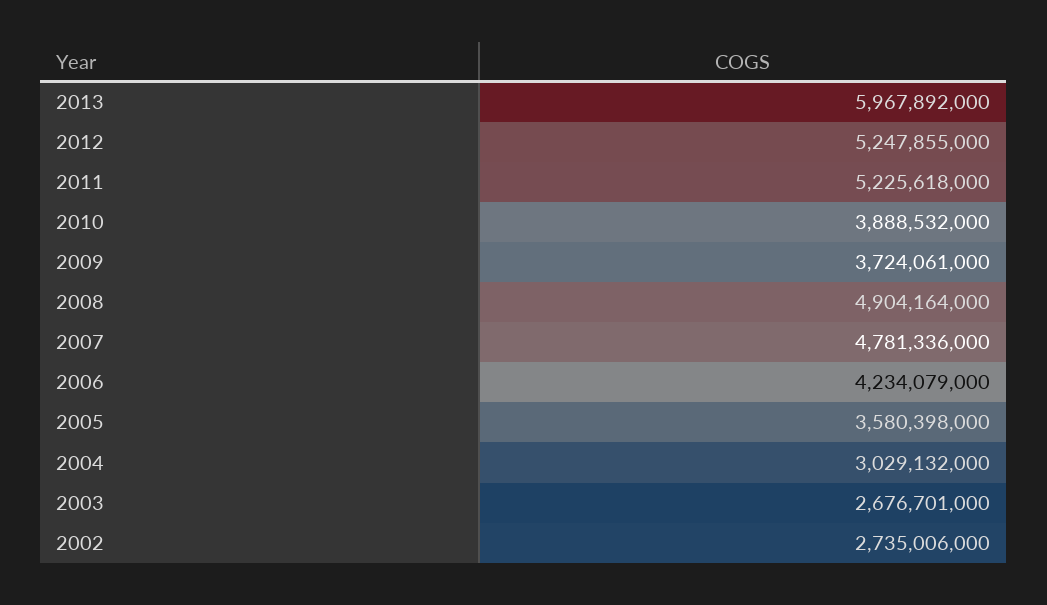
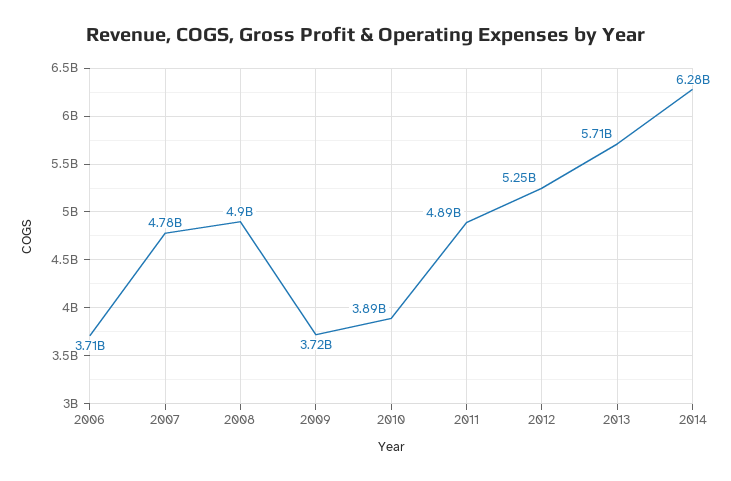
2013: 5967892000 -> 5710000000
2011: 5225618000 -> 4890000000
2006: 4234079000 -> 3710000000
2005: 3580398000 -> none
2004: 3029132000 -> none
2003: 2676701000 -> none
2002: 2735006000 -> none
2014: none -> 6280000000

